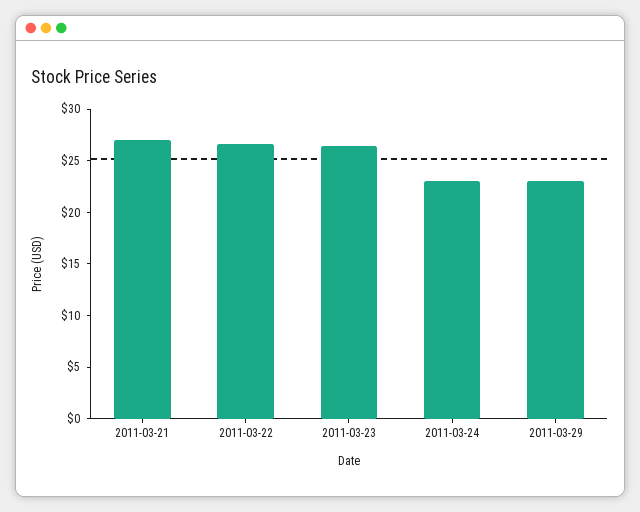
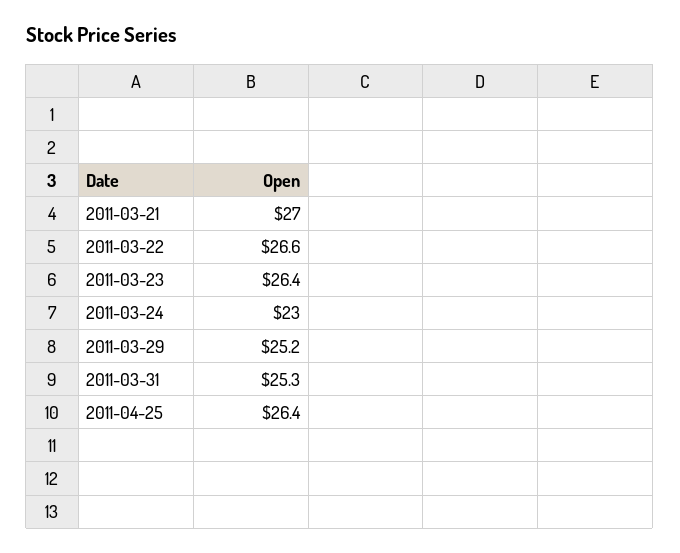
2011-03-29: 23 -> 25.2
2011-03-31: none -> 25.3
2011-04-25: none -> 26.4

